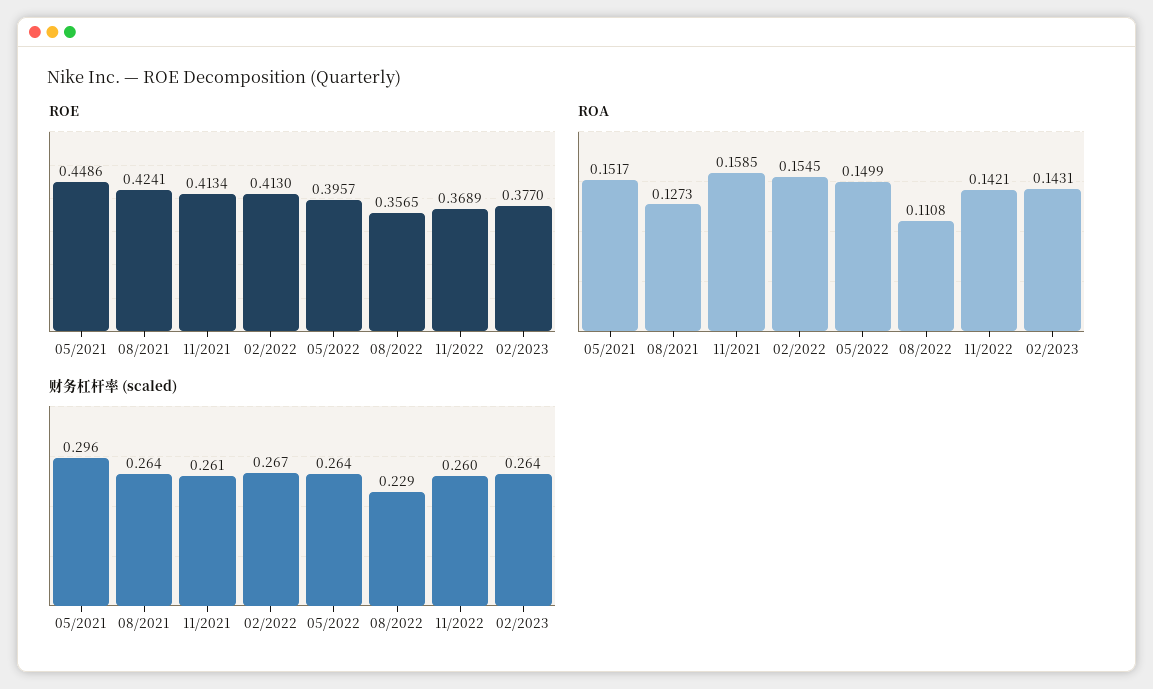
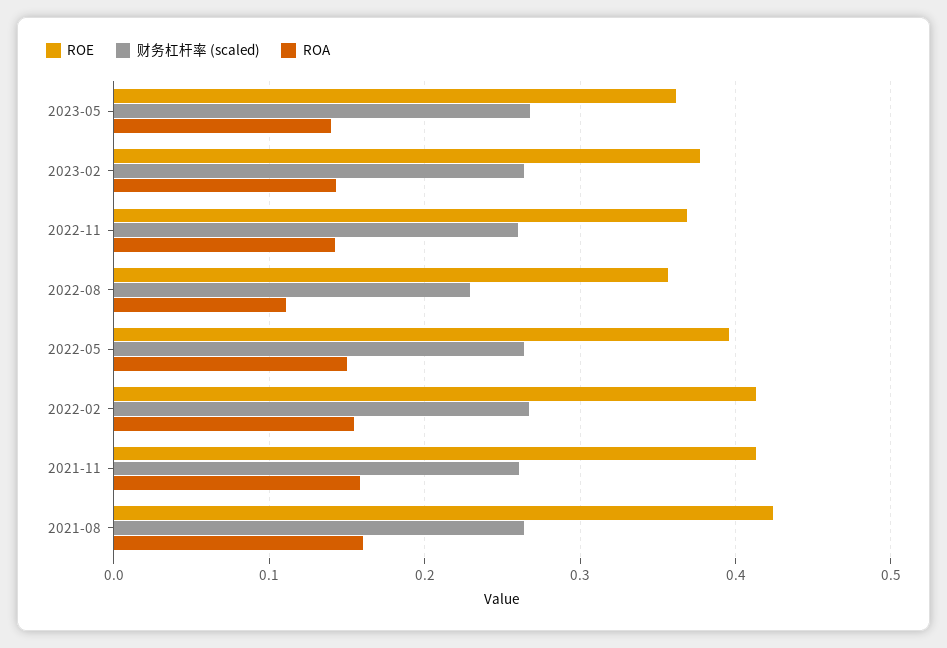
ROE, 05/2021: 0.4486 -> none
ROA, 05/2021: 0.1517 -> none
ROA, 08/2021: 0.1273 -> 0.16
财务杠杆率 (scaled), 05/2021: 0.296 -> none
ROE, 2023-05: none -> 0.36
财务杠杆率 (scaled), 2023-05: none -> 0.27
ROA, 2023-05: none -> 0.14

